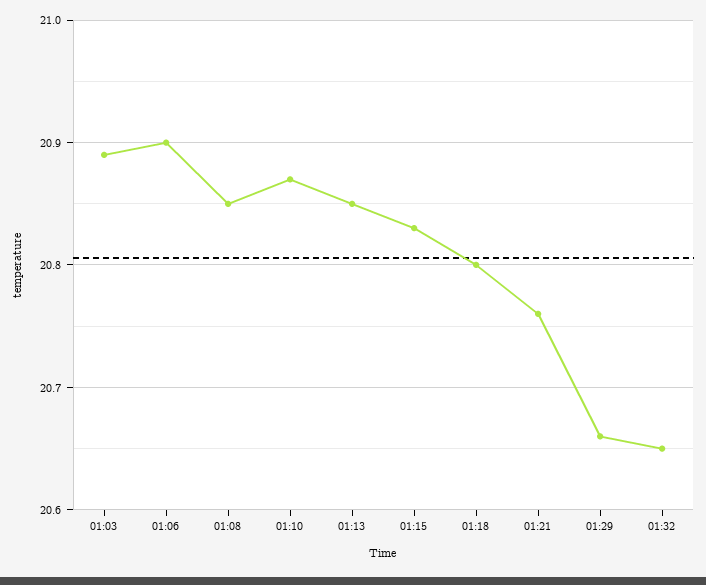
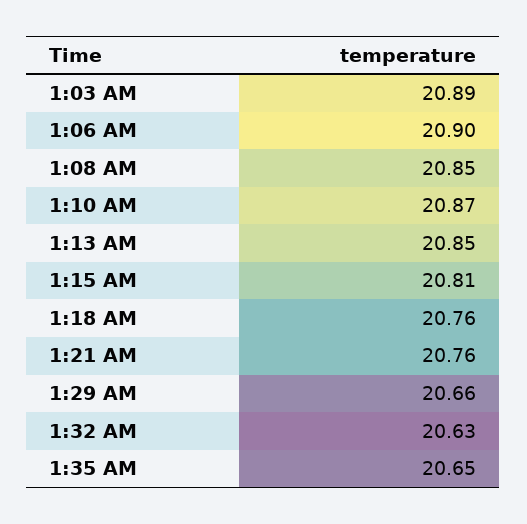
01:15: 20.83 -> 20.81
01:18: 20.8 -> 20.76
01:32: 20.65 -> 20.63
1:35 AM: none -> 20.65

